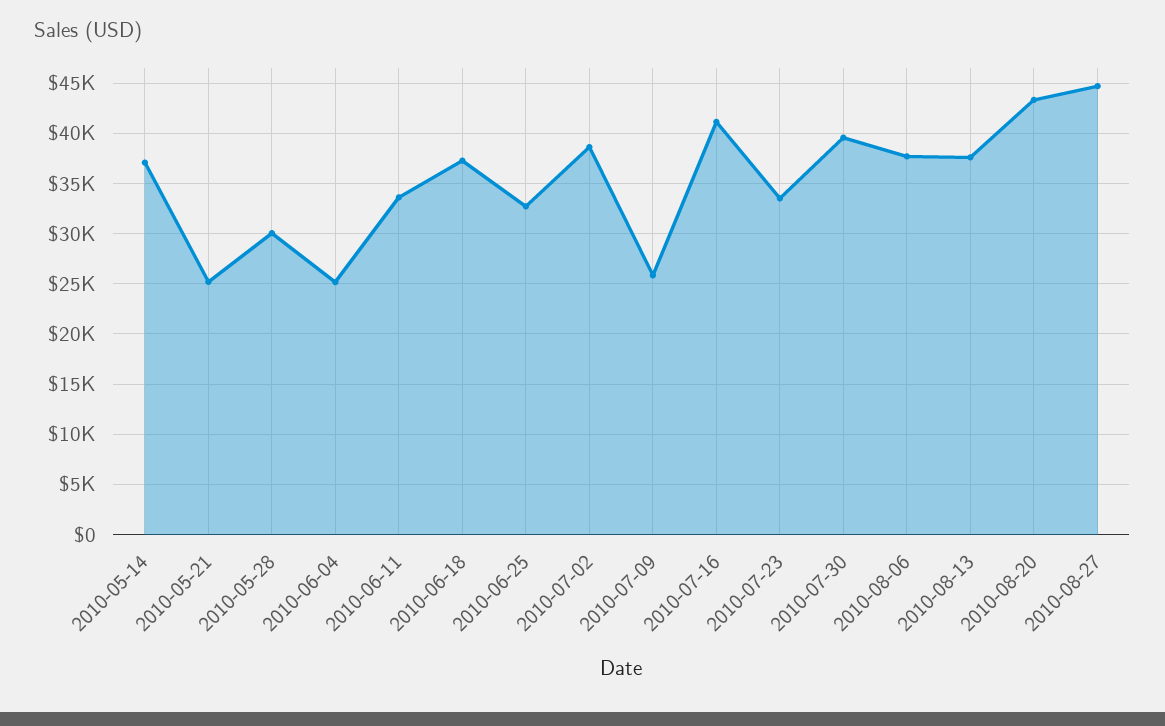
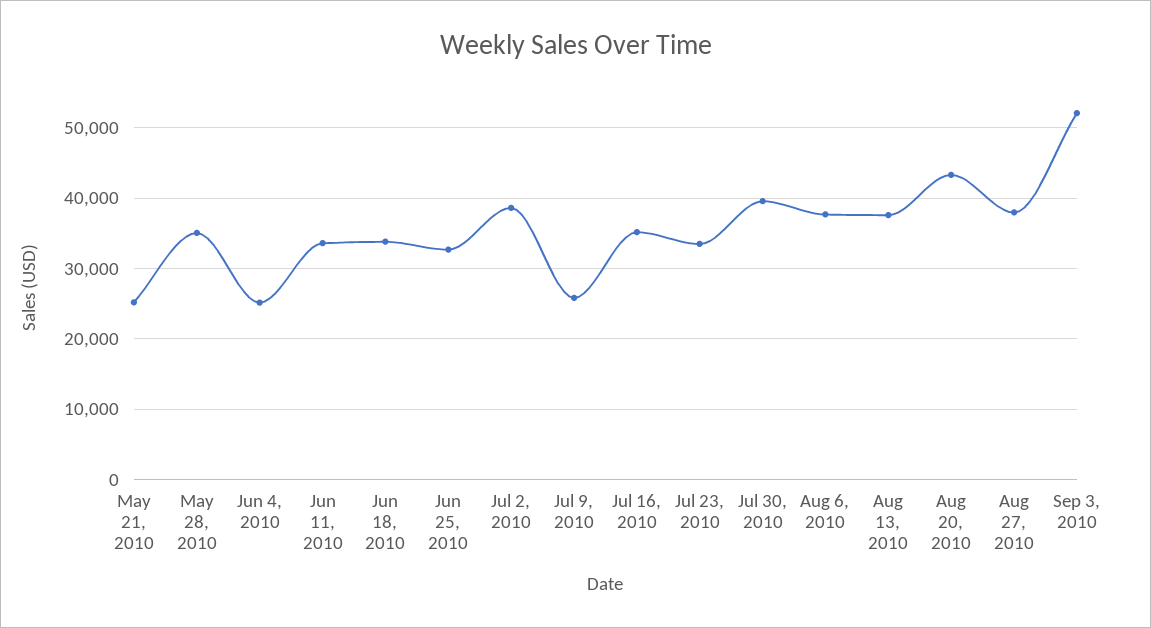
2010-05-14: 37000 -> none
2010-05-28: 30000 -> 35000
2010-06-18: 37000 -> 34000
2010-07-16: 41000 -> 35000
2010-08-27: 45000 -> 38000
Sep 3, 2010: none -> 52000

